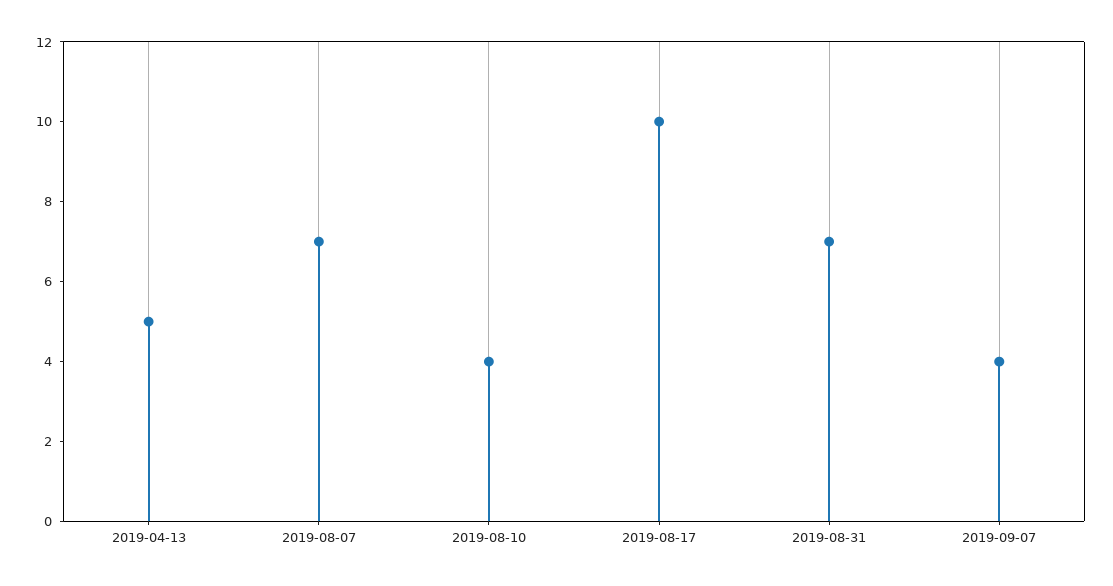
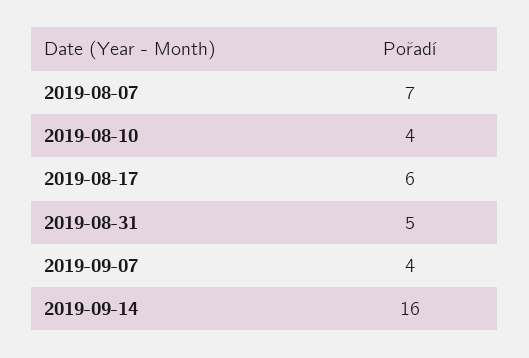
2019-04-13: 5 -> none
2019-08-17: 10 -> 6
2019-08-31: 7 -> 5
2019-09-14: none -> 16

